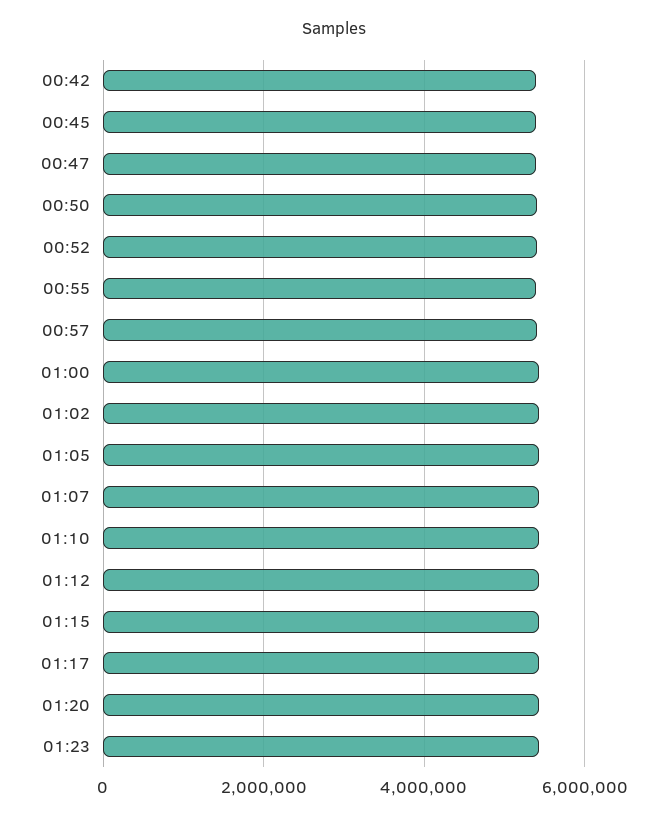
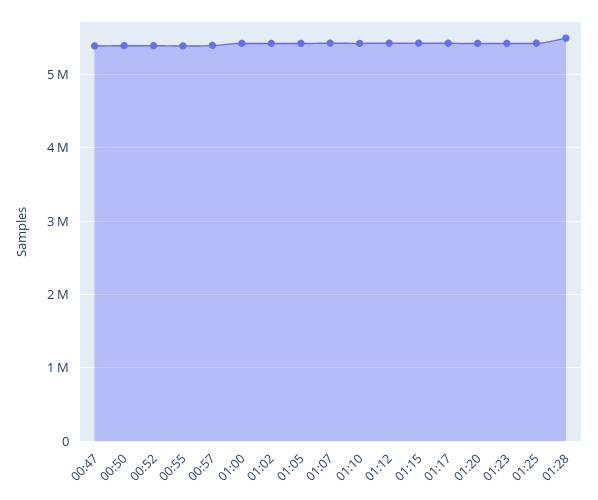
00:42: 5400000 -> none
00:45: 5400000 -> none
01:25: none -> 5400000
01:28: none -> 5500000

